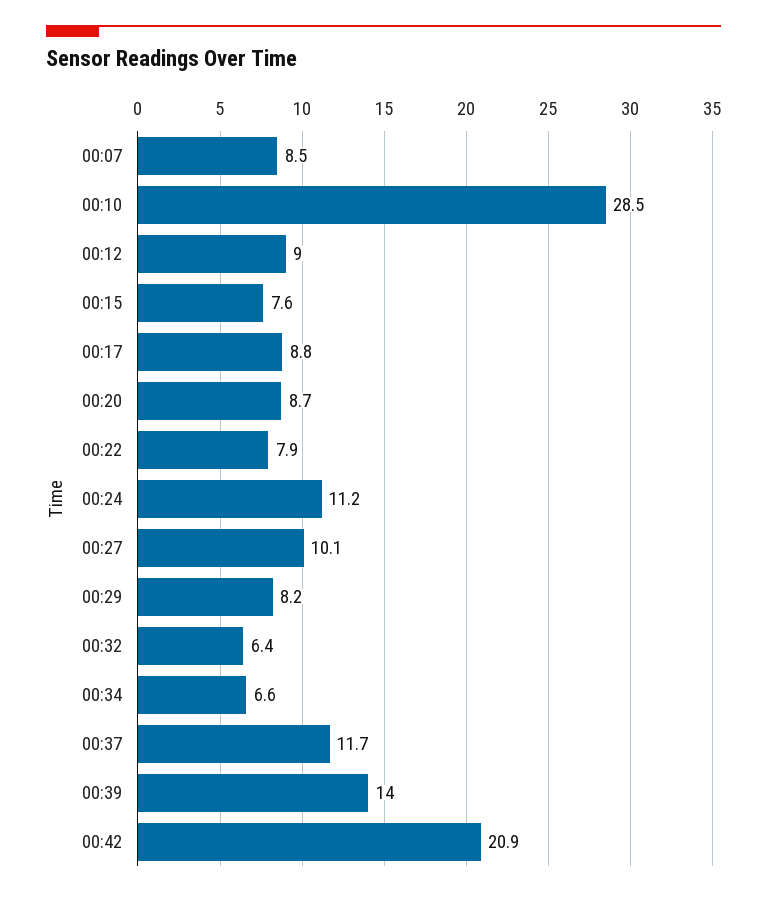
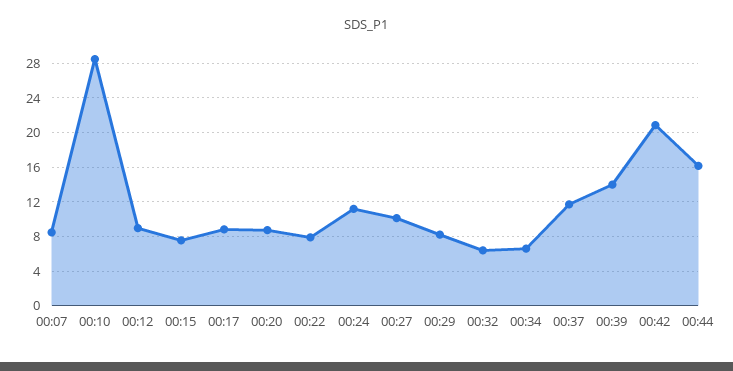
00:44: none -> 16

